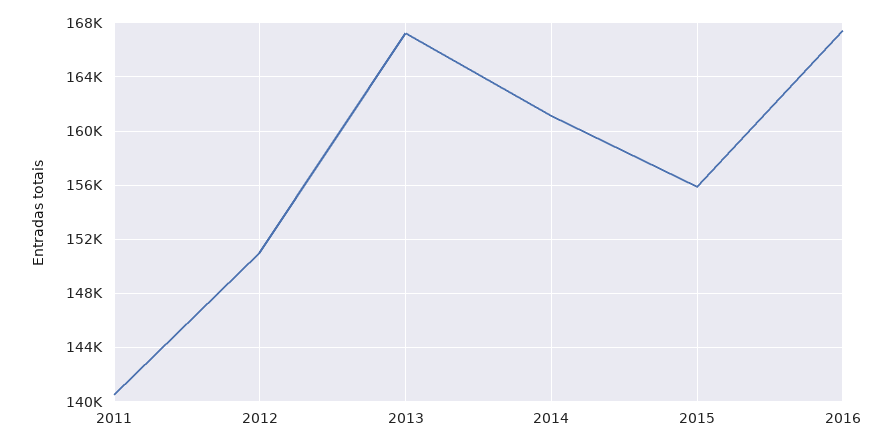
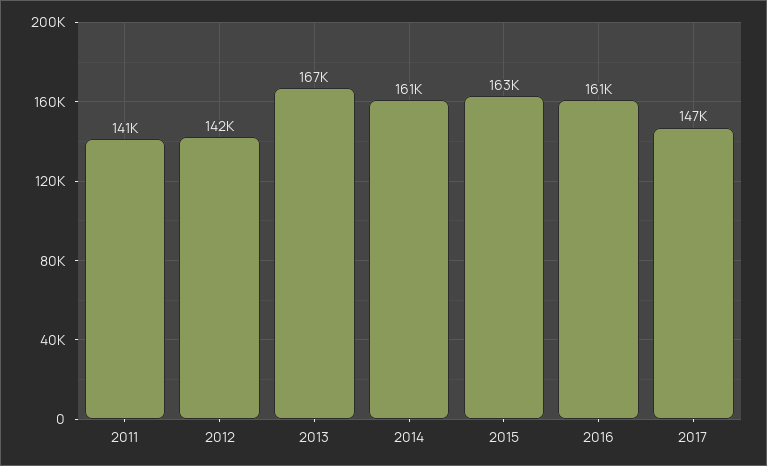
2012: 151000 -> 142000
2015: 156000 -> 163000
2016: 167500 -> 161000
2017: none -> 147000

